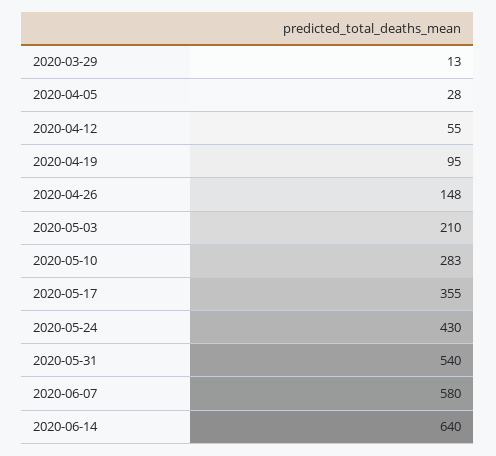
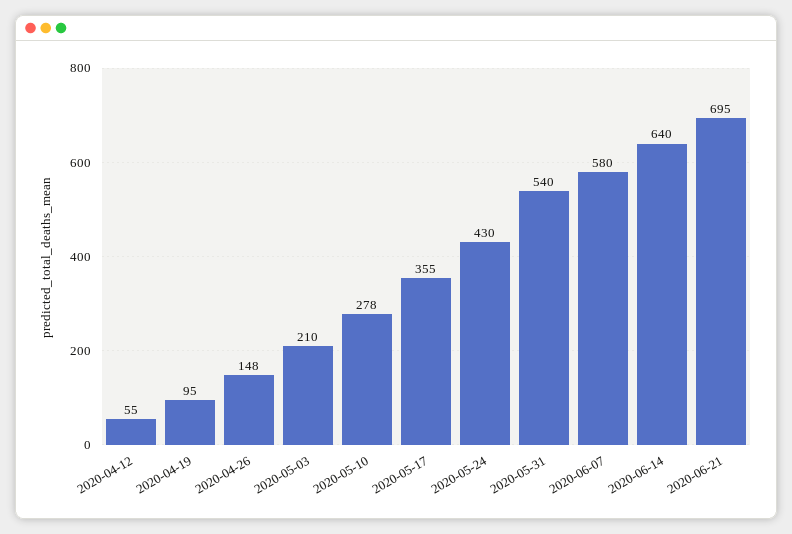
2020-03-29: 13 -> none
2020-04-05: 28 -> none
2020-05-10: 283 -> 278
2020-06-21: none -> 695

